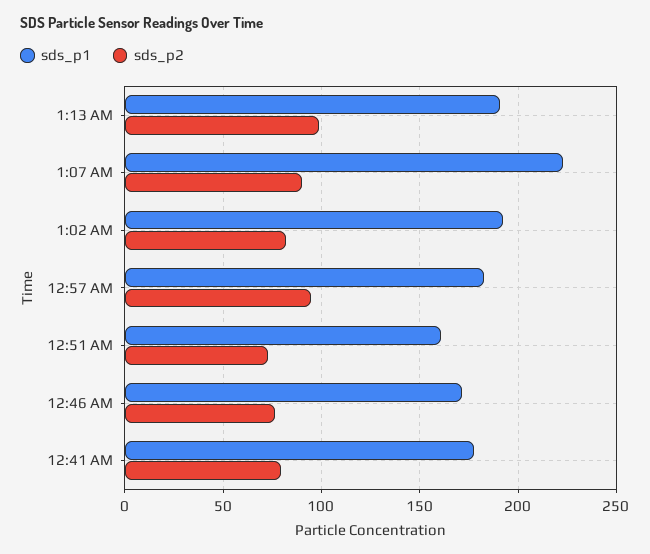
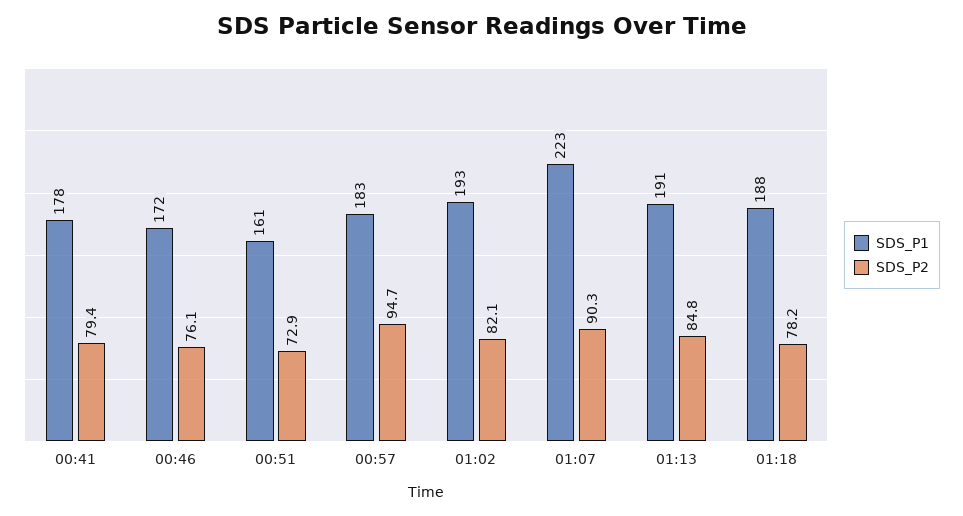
sds_p2, 1:13 AM: 100 -> 84.8
sds_p1, 01:18: none -> 188
sds_p2, 01:18: none -> 78.2

